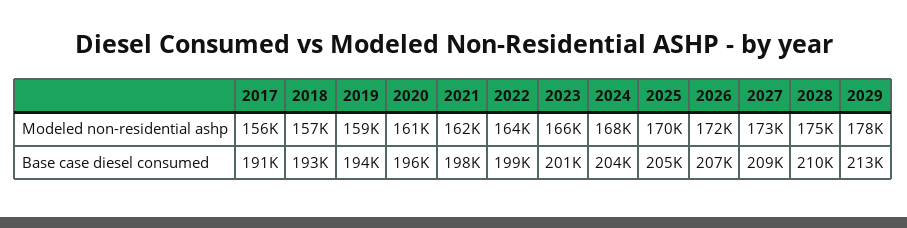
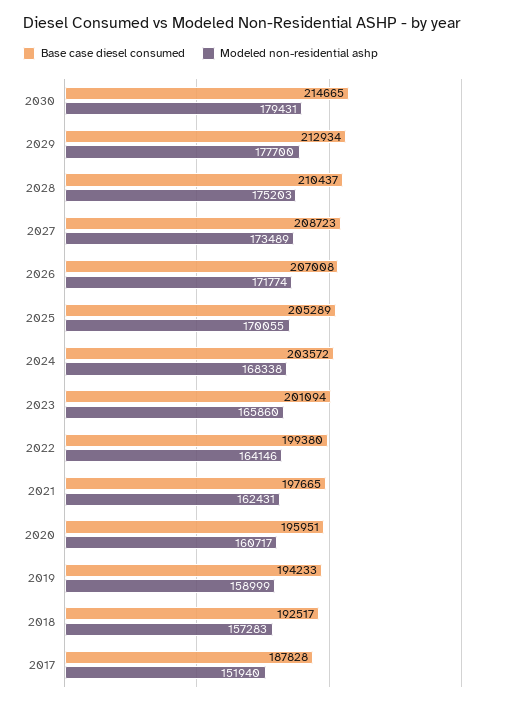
Modeled non-residential ashp, 2017: 156000 -> 151940
Base case diesel consumed, 2017: 191000 -> 187828
Base case diesel consumed, 2030: none -> 214665
Modeled non-residential ashp, 2030: none -> 179431

